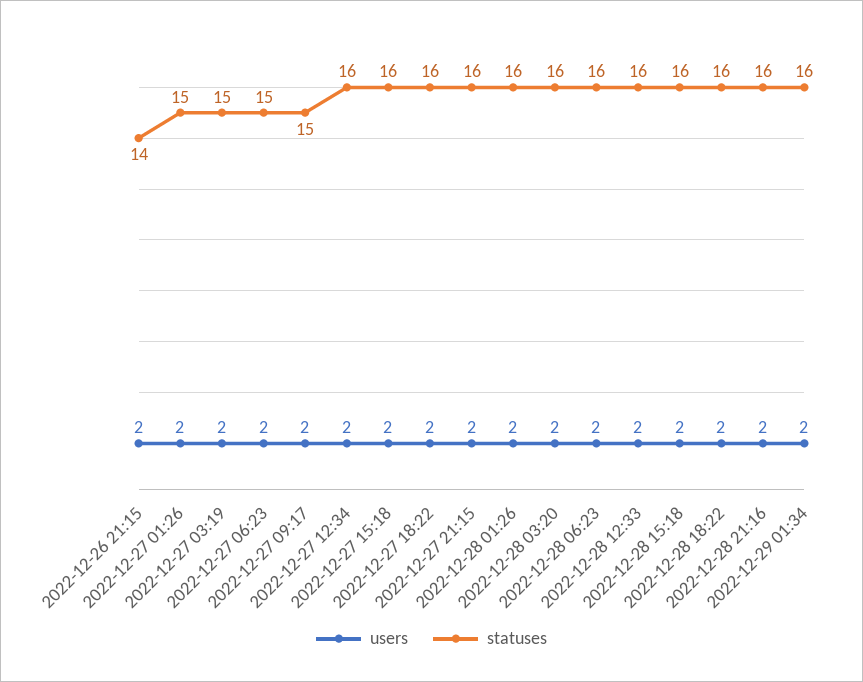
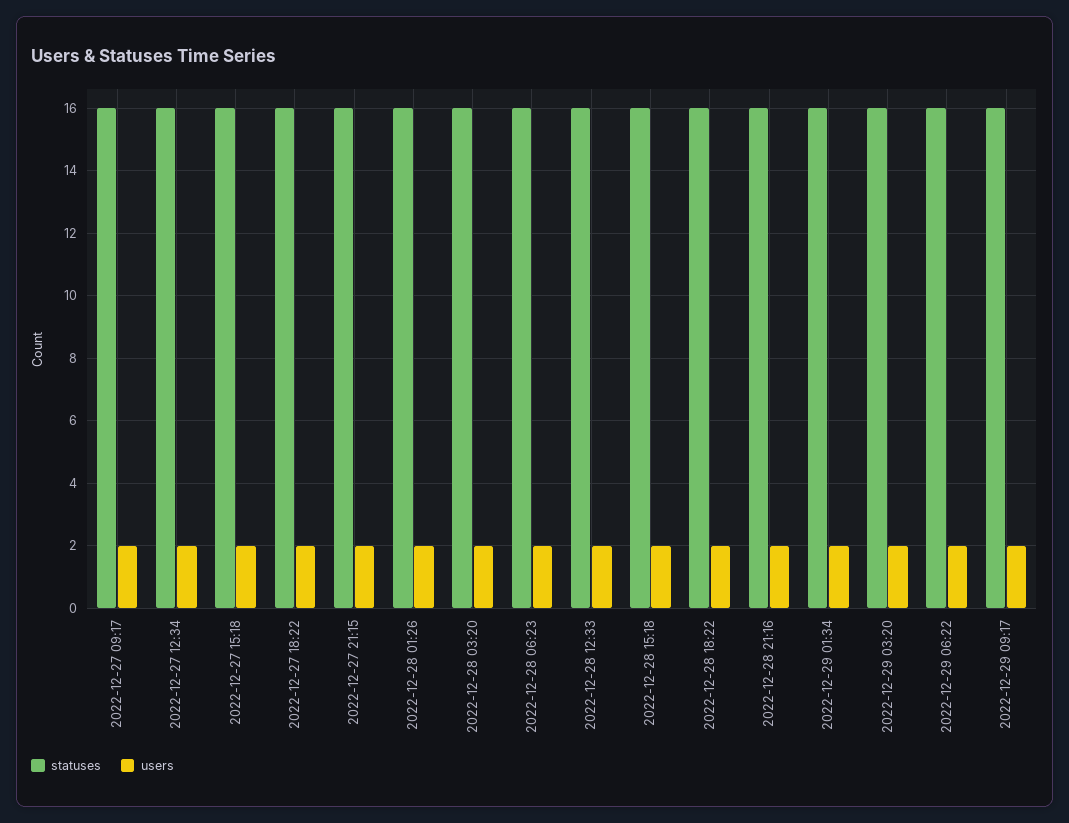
users, 2022-12-26 21:15: 2 -> none
statuses, 2022-12-26 21:15: 14 -> none
users, 2022-12-27 01:26: 2 -> none
statuses, 2022-12-27 01:26: 15 -> none
users, 2022-12-27 03:19: 2 -> none
statuses, 2022-12-27 03:19: 15 -> none
users, 2022-12-27 06:23: 2 -> none
statuses, 2022-12-27 06:23: 15 -> none
statuses, 2022-12-27 09:17: 15 -> 16
statuses, 2022-12-29 03:20: none -> 16
users, 2022-12-29 03:20: none -> 2
statuses, 2022-12-29 06:22: none -> 16
users, 2022-12-29 06:22: none -> 2
statuses, 2022-12-29 09:17: none -> 16
users, 2022-12-29 09:17: none -> 2

